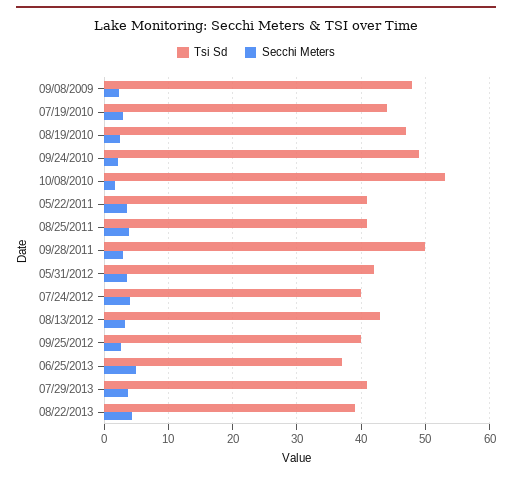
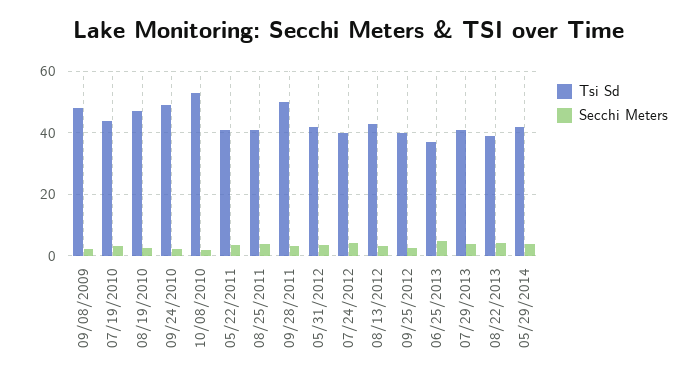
Tsi Sd, 05/29/2014: none -> 42
Secchi Meters, 05/29/2014: none -> 4

